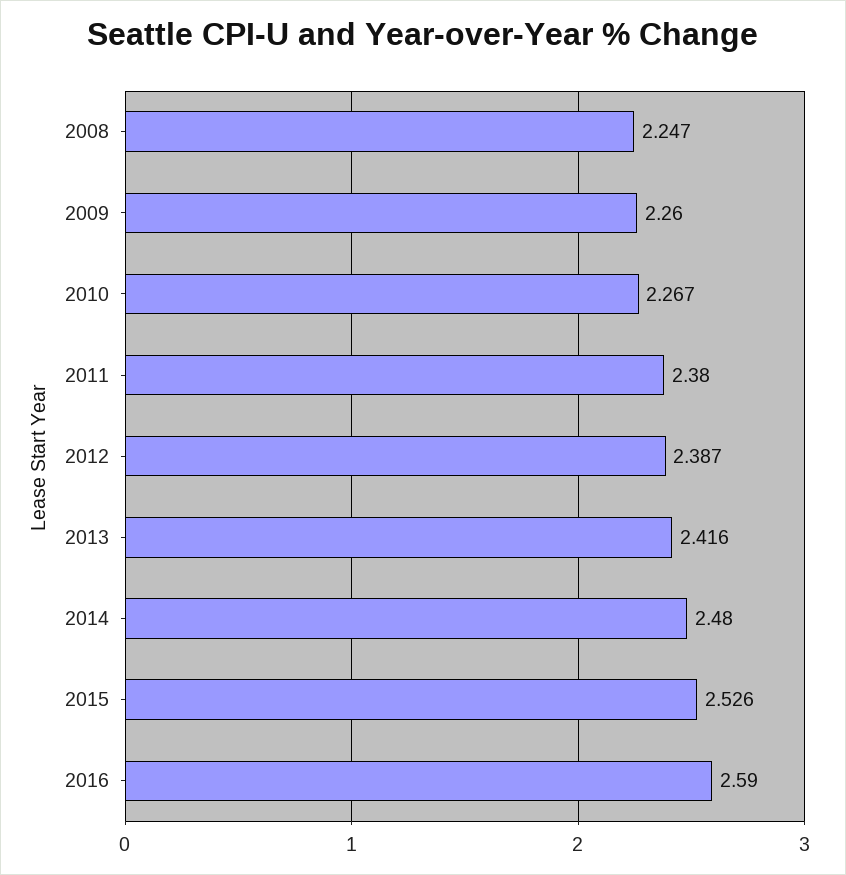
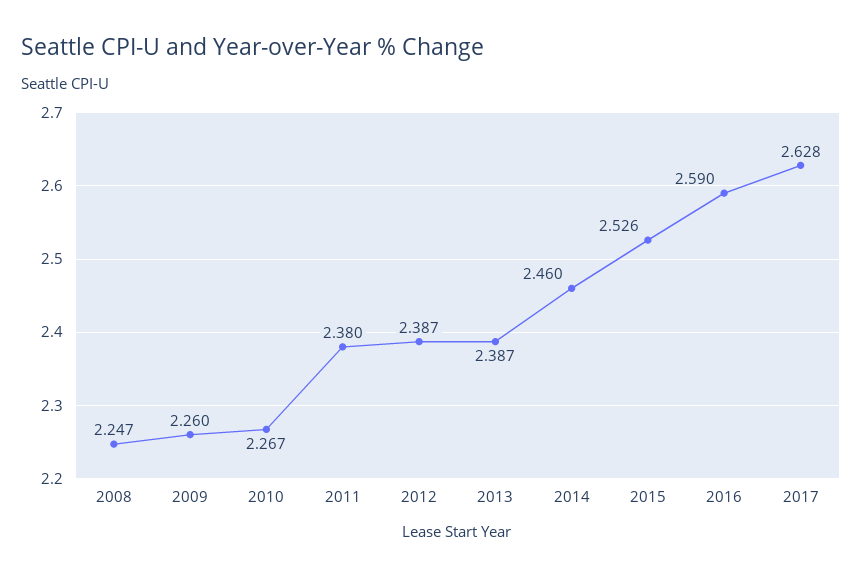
2013: 2.416 -> 2.387
2014: 2.48 -> 2.46
2017: none -> 2.628

